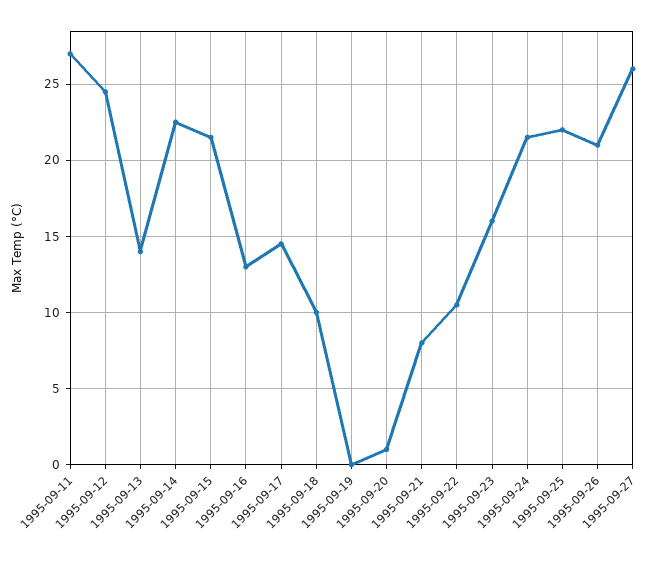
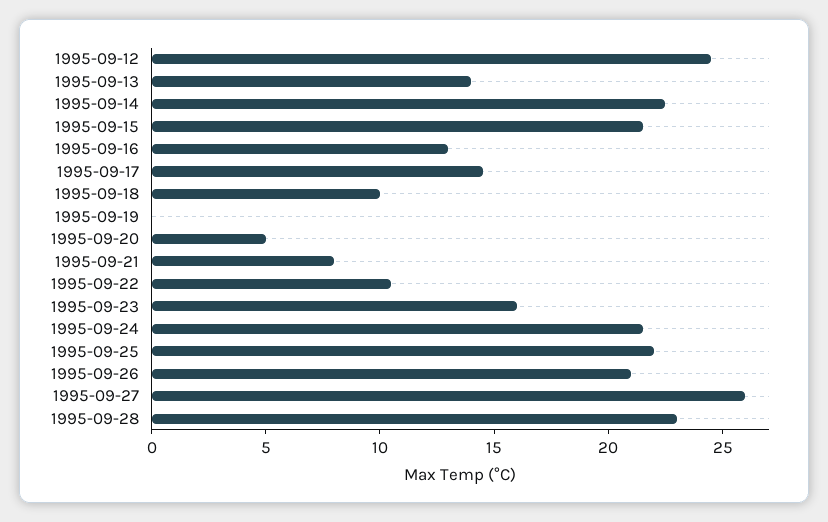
1995-09-11: 27 -> none
1995-09-20: 1 -> 5
1995-09-28: none -> 23

